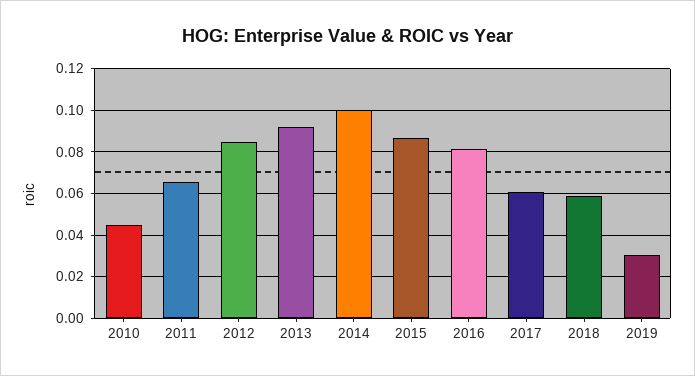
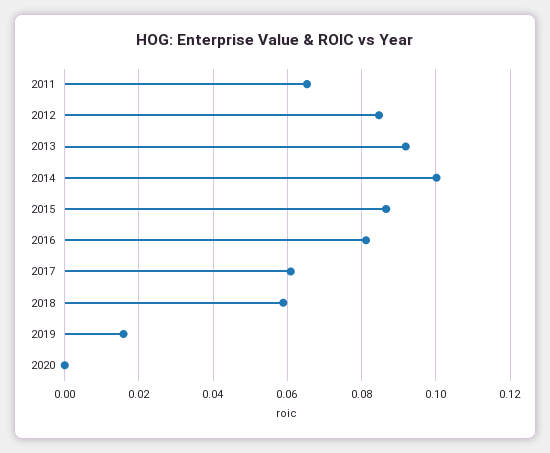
2010: 0.045 -> none
2019: 0.03 -> 0.016
2020: none -> 0

